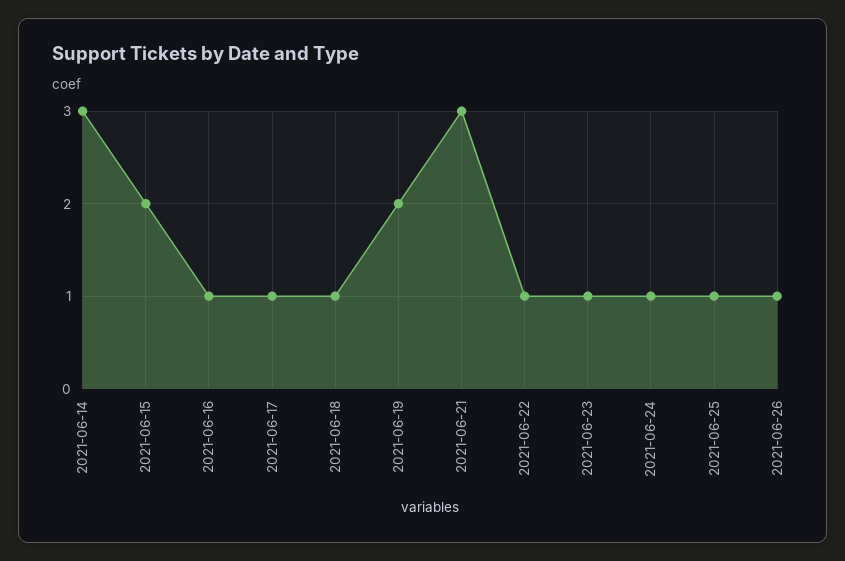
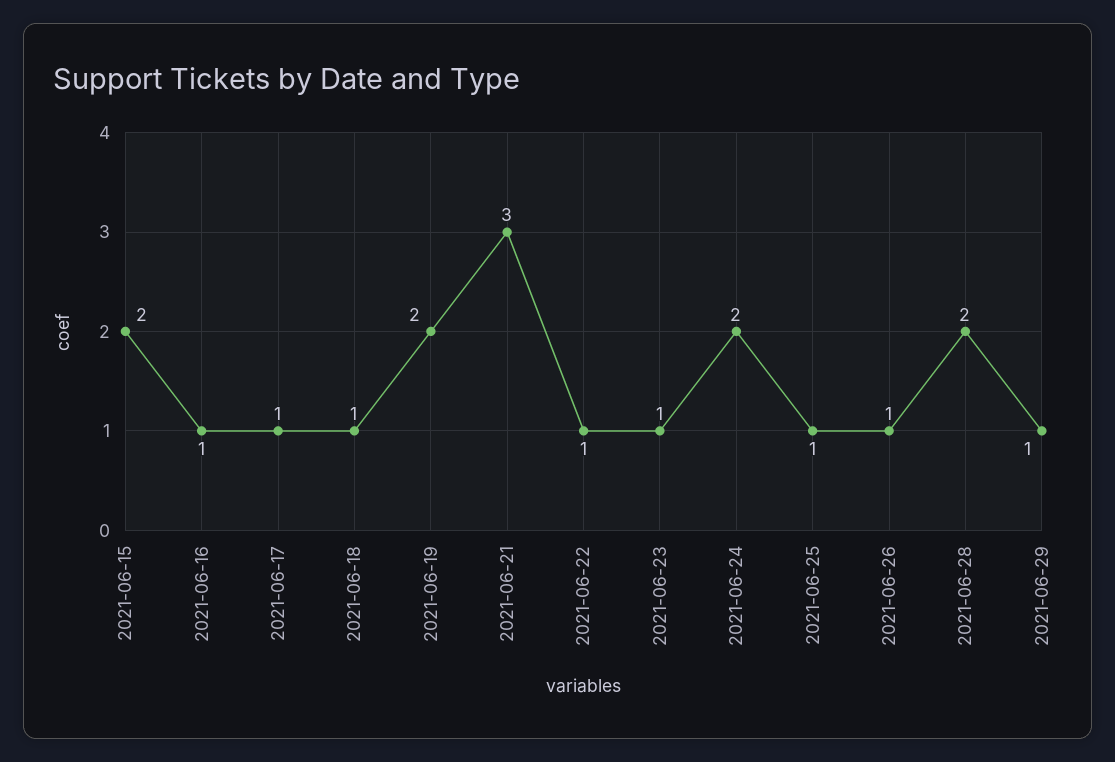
2021-06-14: 3 -> none
2021-06-24: 1 -> 2
2021-06-28: none -> 2
2021-06-29: none -> 1

